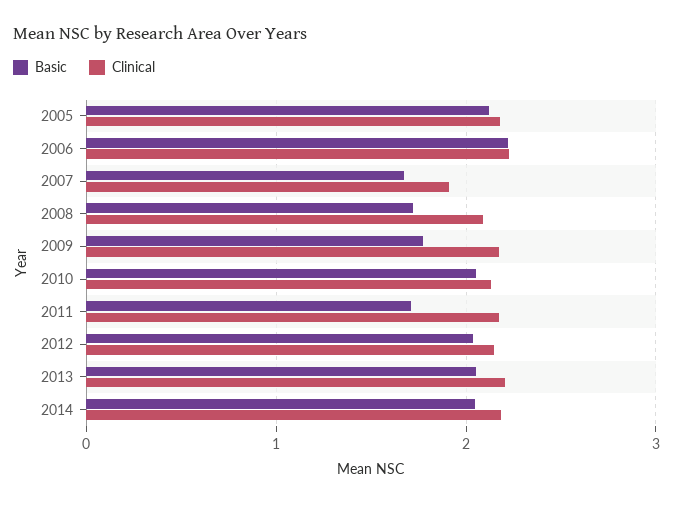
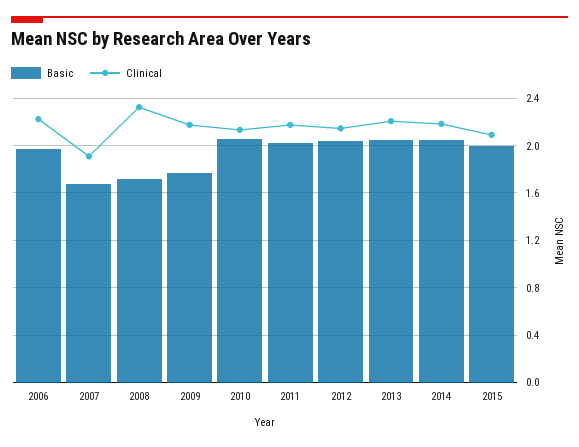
Basic, 2005: 2.1 -> none
Clinical, 2005: 2.2 -> none
Basic, 2006: 2.2 -> 2
Clinical, 2008: 2.1 -> 2.3
Basic, 2011: 1.7 -> 2
Basic, 2015: none -> 2
Clinical, 2015: none -> 2.1

